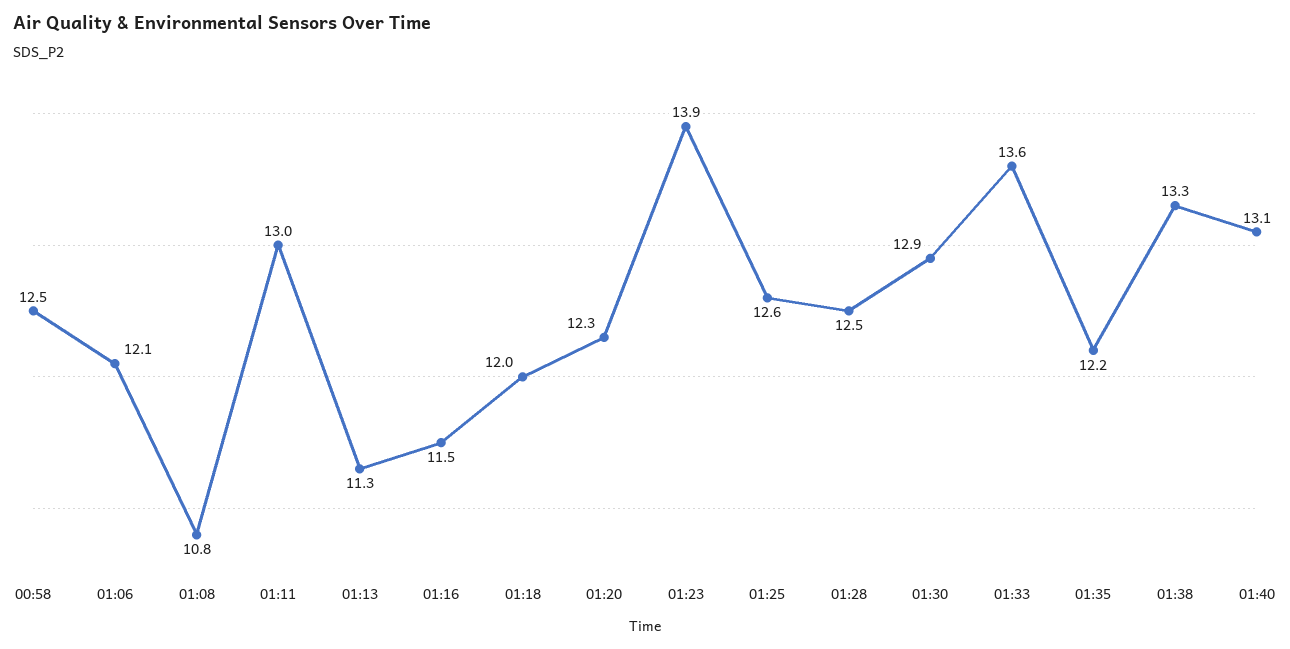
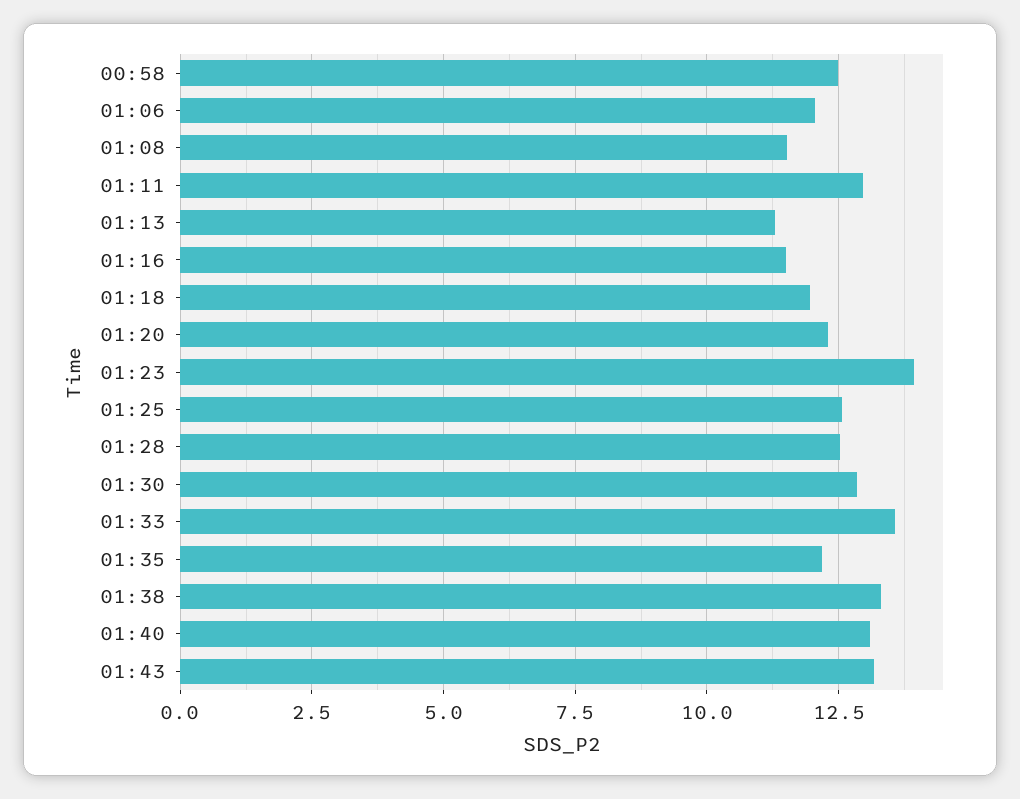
01:08: 10.8 -> 11.5
01:43: none -> 13.25

